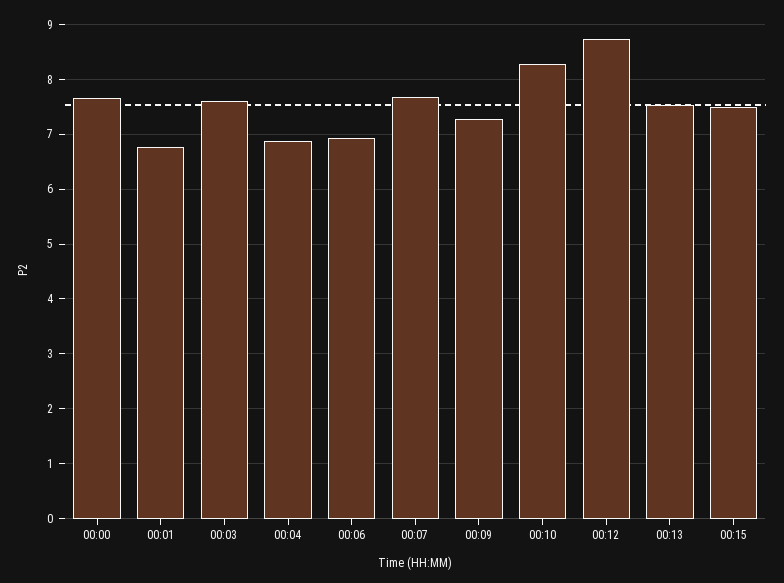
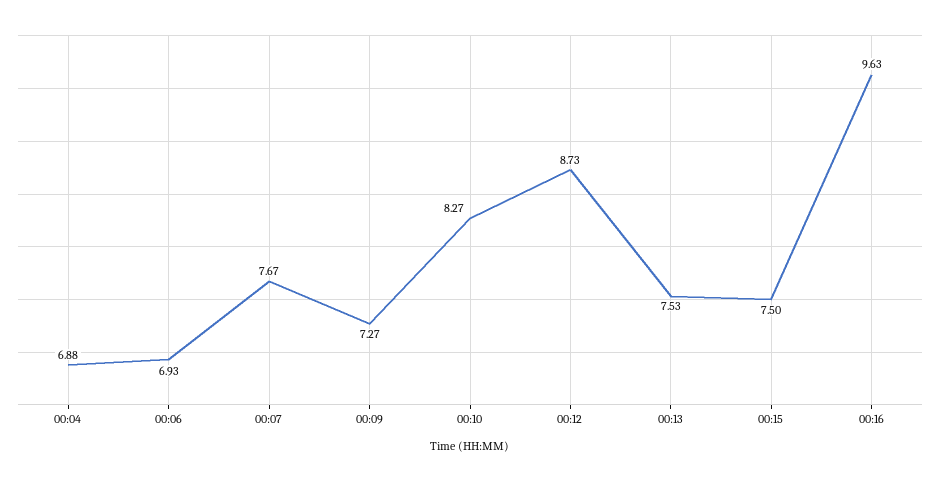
00:00: 7.6 -> none
00:01: 6.8 -> none
00:03: 7.6 -> none
00:16: none -> 9.63

